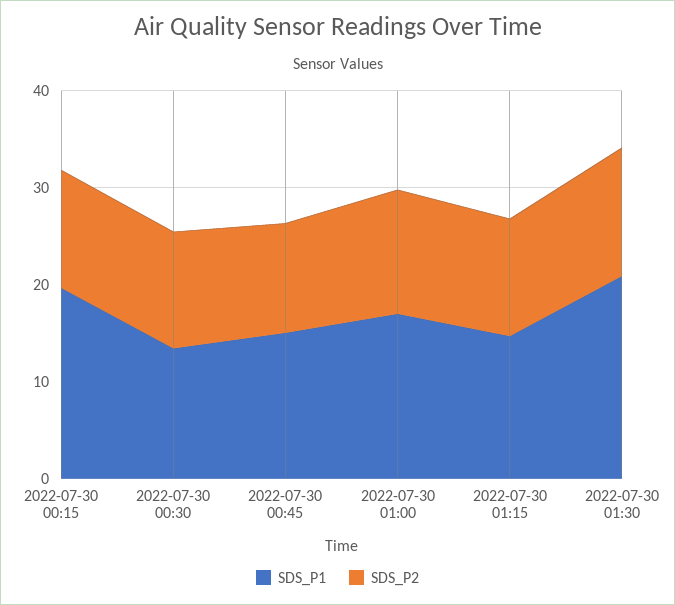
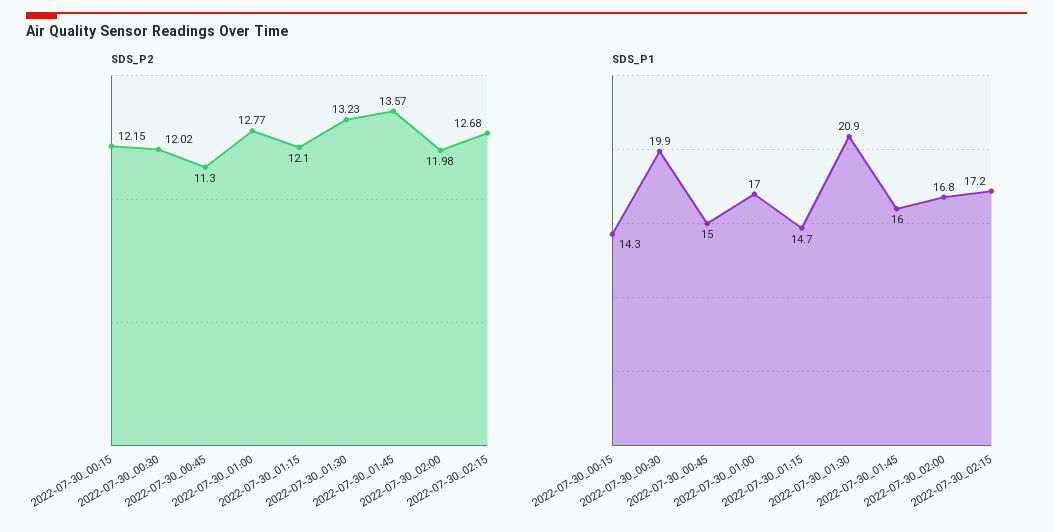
SDS_P1, 2022-07-30 00:15: 20 -> 14.3
SDS_P1, 2022-07-30 00:30: 14 -> 19.9
SDS_P2, 2022-07-30_01:45: none -> 13.57
SDS_P2, 2022-07-30_02:00: none -> 11.98
SDS_P2, 2022-07-30_02:15: none -> 12.68
SDS_P1, 2022-07-30_01:45: none -> 16
SDS_P1, 2022-07-30_02:00: none -> 16.8
SDS_P1, 2022-07-30_02:15: none -> 17.2

